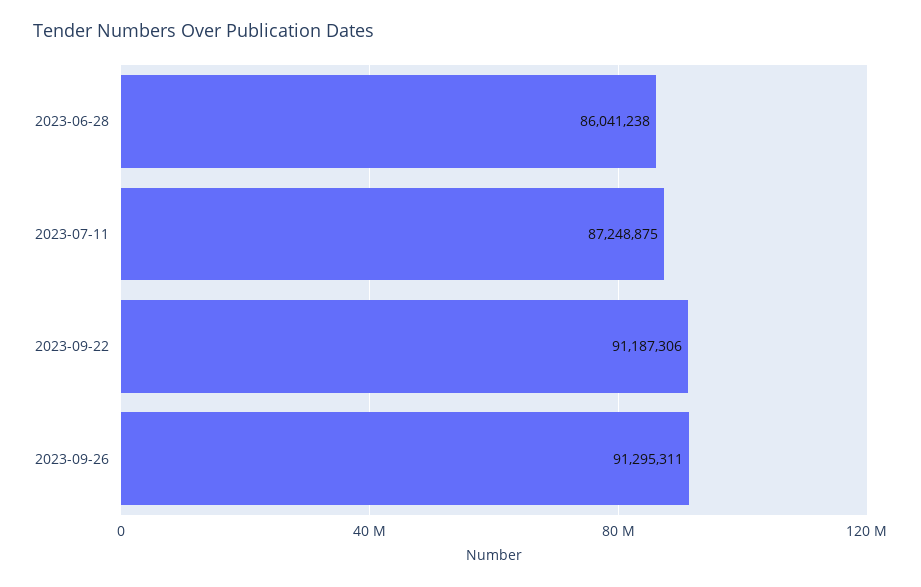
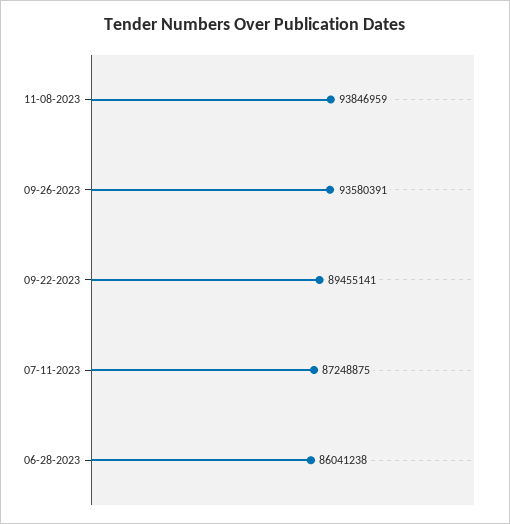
2023-09-22: 91187306 -> 89455141
2023-09-26: 91295311 -> 93580391
11-08-2023: none -> 93846959

